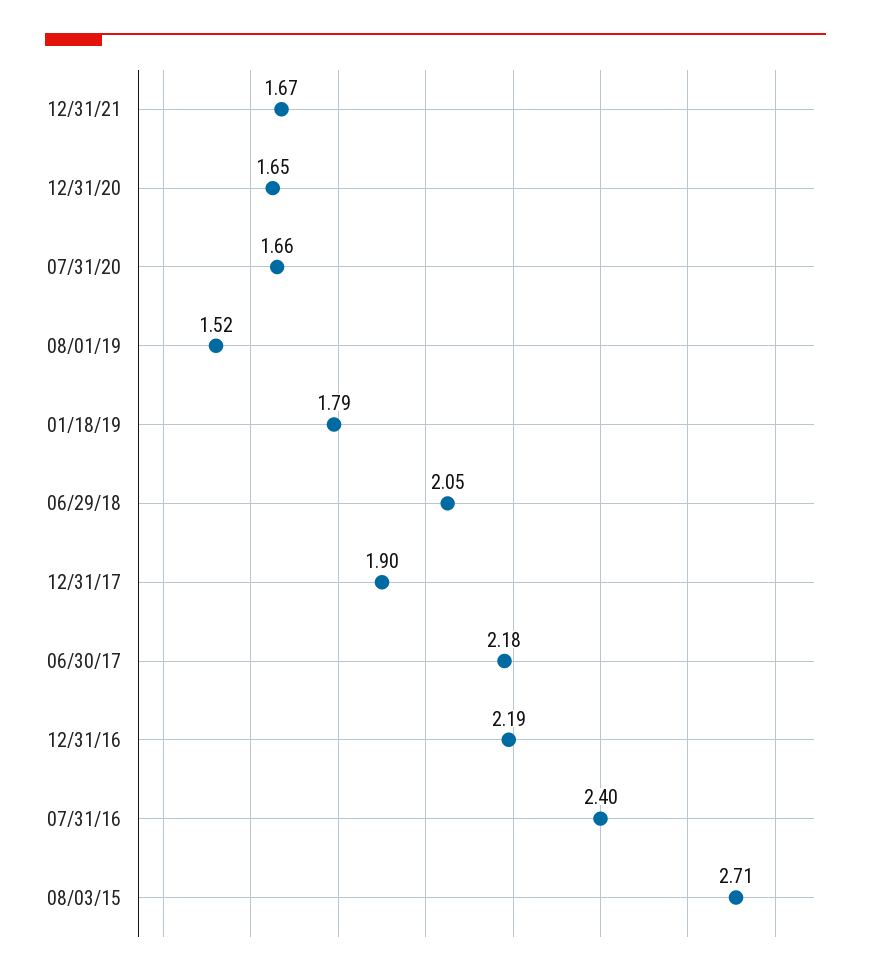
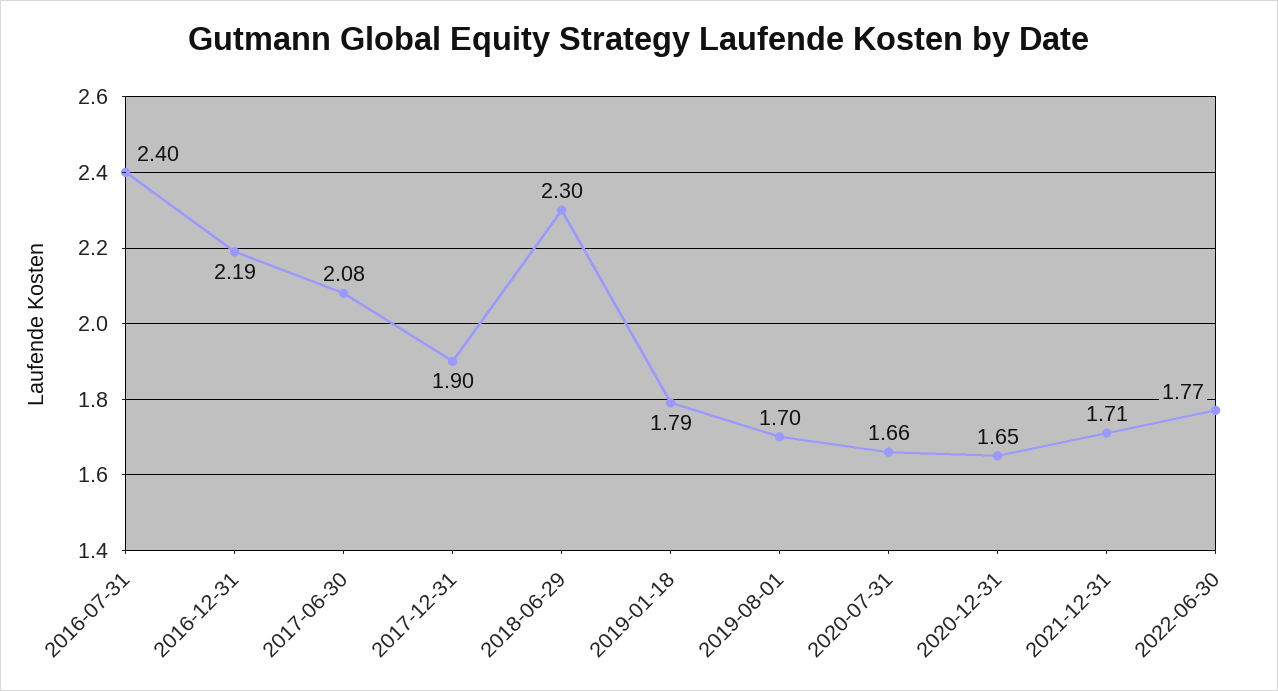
12/31/21: 1.67 -> 1.71
08/01/19: 1.52 -> 1.7
06/29/18: 2.05 -> 2.3
06/30/17: 2.18 -> 2.08
08/03/15: 2.71 -> none
2022-06-30: none -> 1.77

